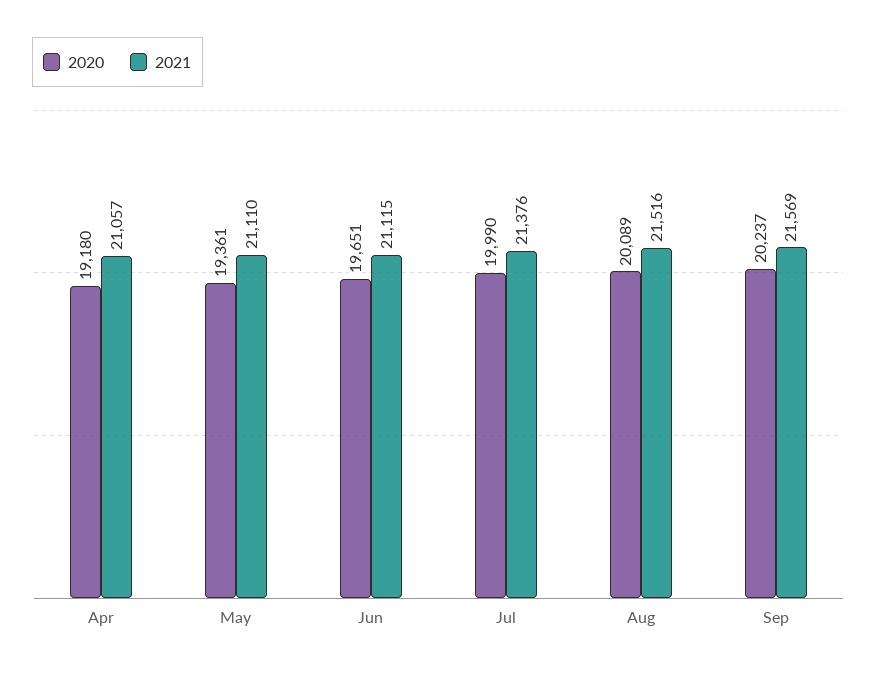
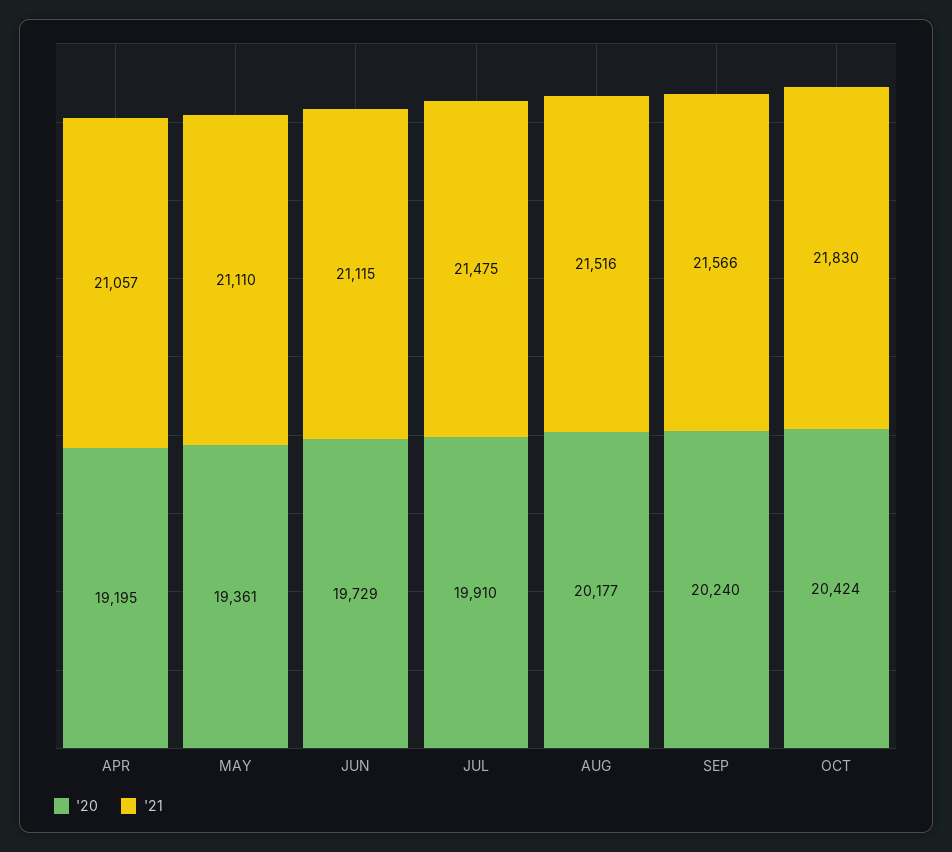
2020, Apr: 19180 -> 19195
2020, Jun: 19651 -> 19729
2020, Jul: 19990 -> 19910
2021, Jul: 21376 -> 21475
2020, Aug: 20089 -> 20177
2020, Sep: 20237 -> 20240
2021, Sep: 21569 -> 21566
2020, OCT: none -> 20424
2021, OCT: none -> 21830

